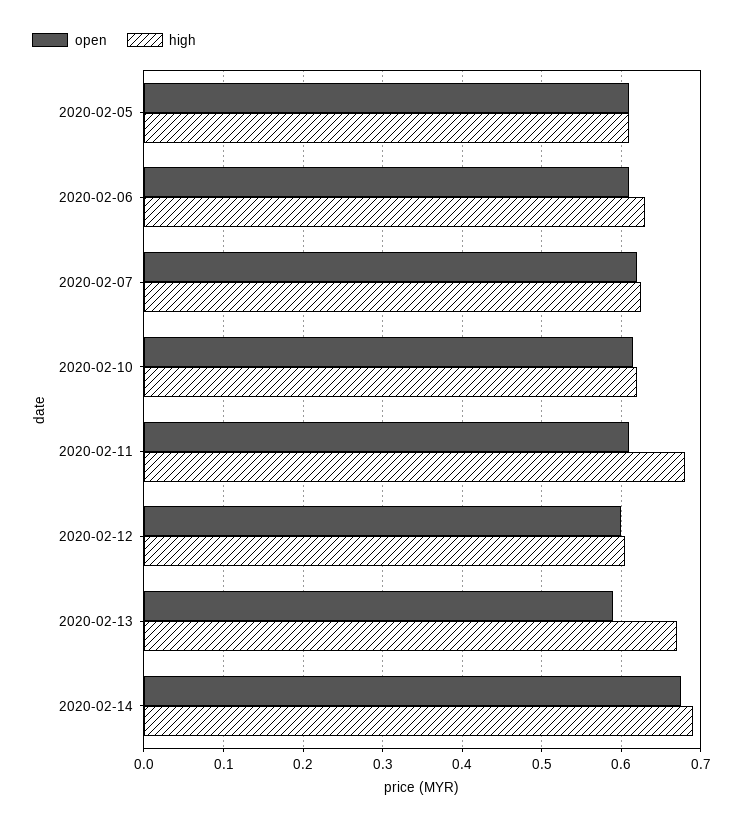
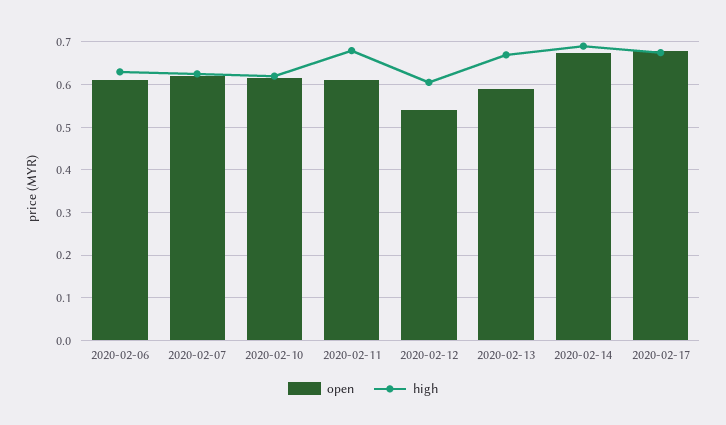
open, 2020-02-05: 0.61 -> none
high, 2020-02-05: 0.61 -> none
open, 2020-02-12: 0.6 -> 0.54
open, 2020-02-17: none -> 0.68
high, 2020-02-17: none -> 0.68

